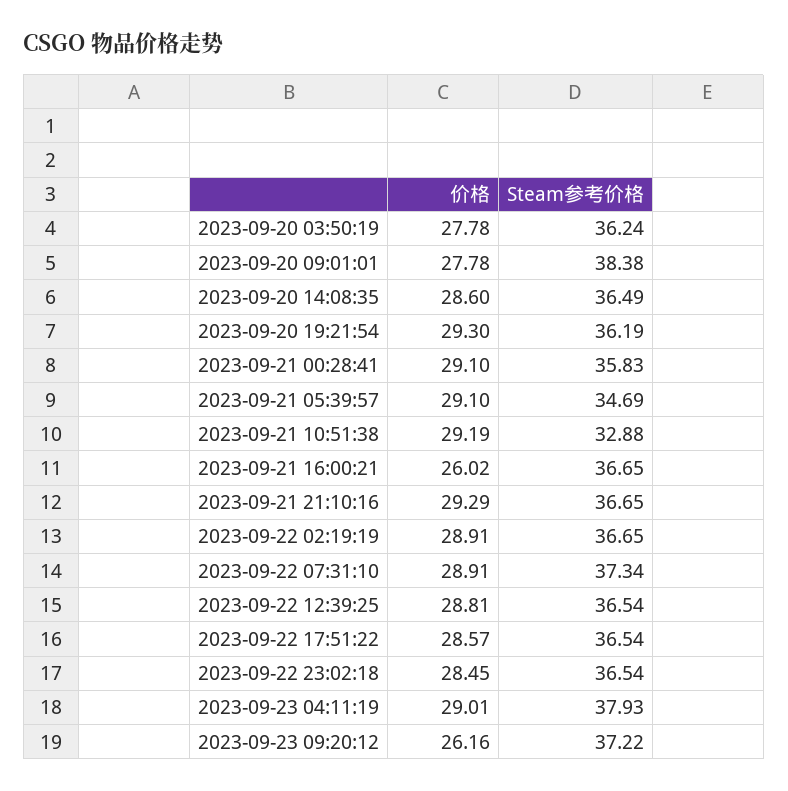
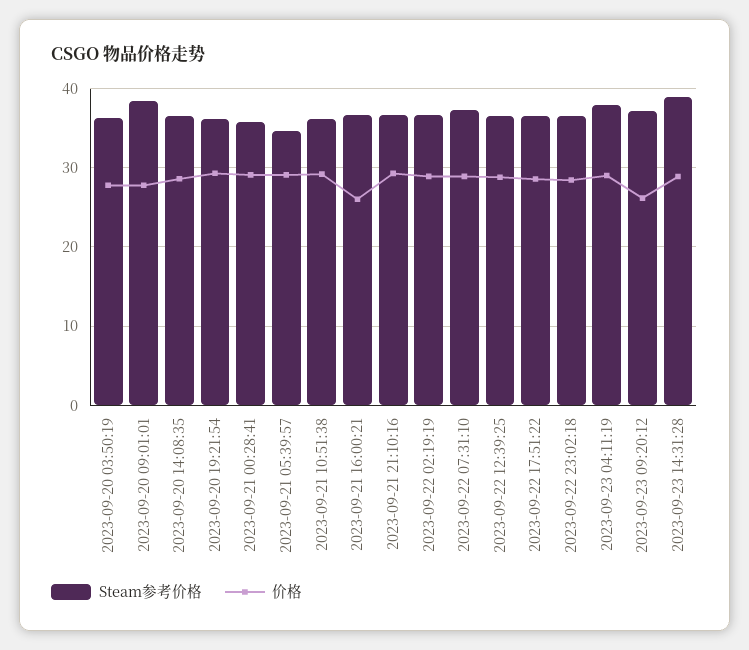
Steam参考价格, 2023-09-21 10:51:38: 32.88 -> 36
Steam参考价格, 2023-09-23 14:31:28: none -> 39
价格, 2023-09-23 14:31:28: none -> 29

